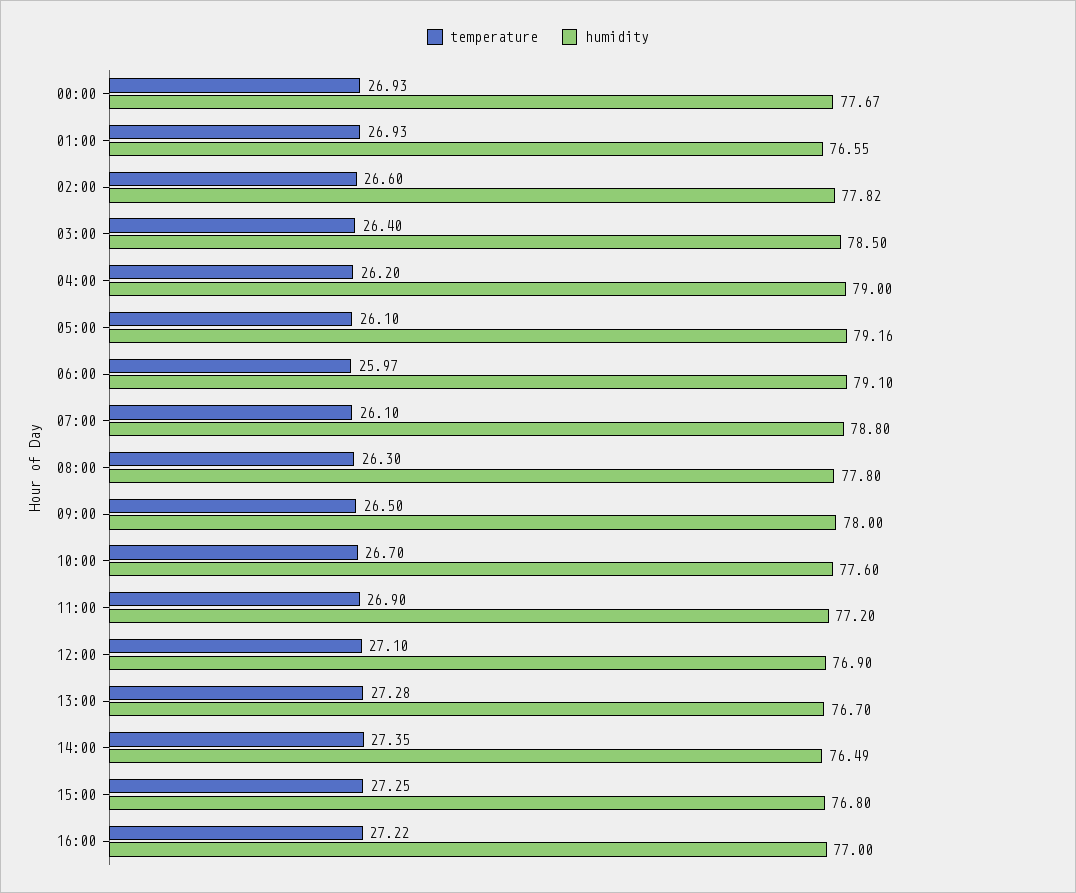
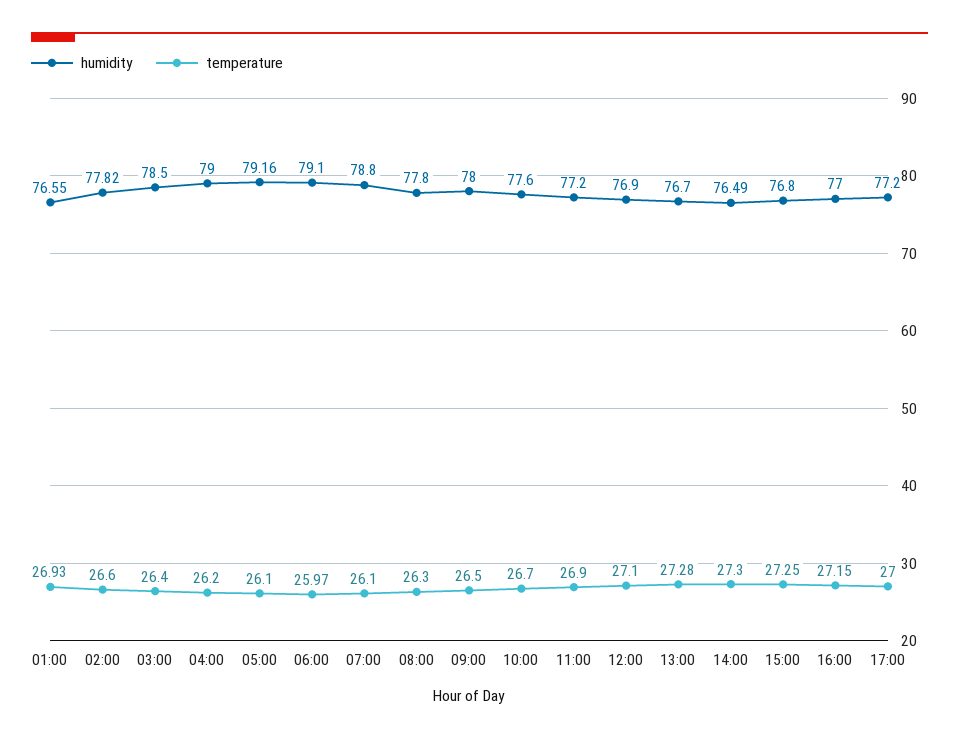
temperature, 00:00: 26.93 -> none
humidity, 00:00: 77.67 -> none
temperature, 14:00: 27.35 -> 27.3
temperature, 16:00: 27.22 -> 27.15
humidity, 17:00: none -> 77.2
temperature, 17:00: none -> 27

